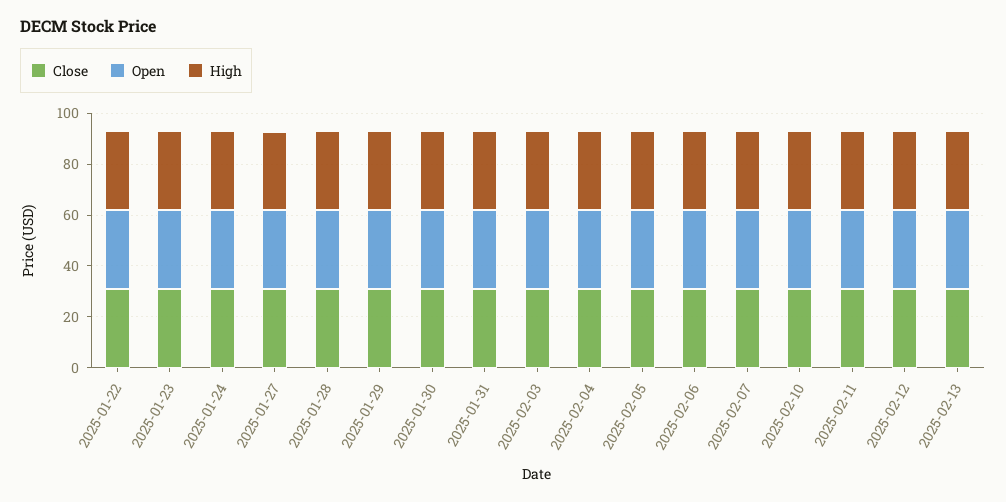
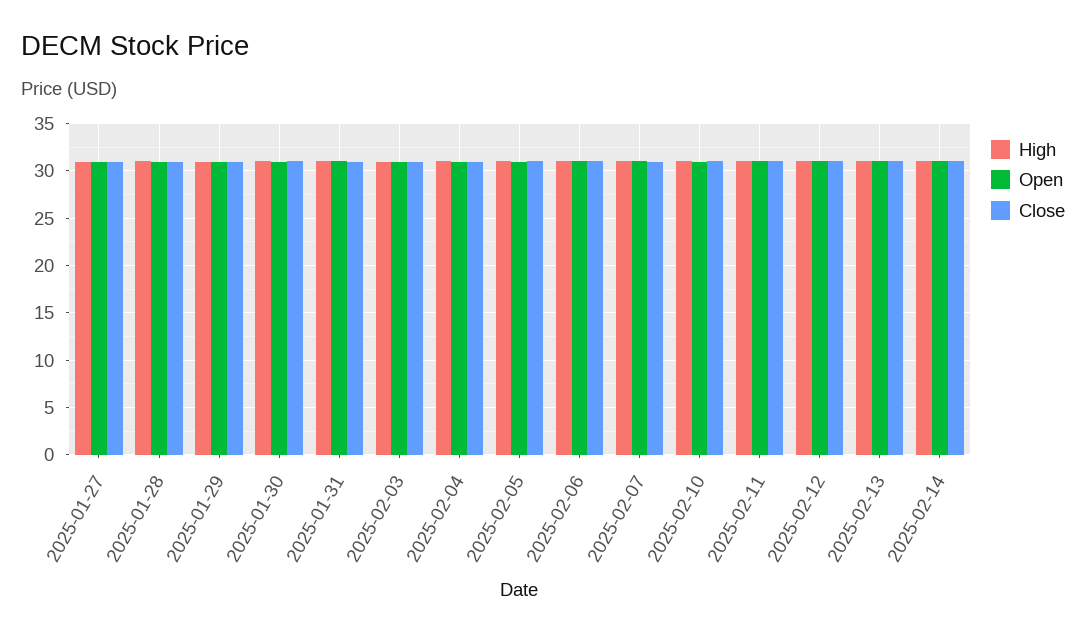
Close, 2025-01-22: 30 -> none
Open, 2025-01-22: 30 -> none
High, 2025-01-22: 30 -> none
Close, 2025-01-23: 30 -> none
Open, 2025-01-23: 30 -> none
High, 2025-01-23: 30 -> none
Close, 2025-01-24: 30 -> none
Open, 2025-01-24: 30 -> none
High, 2025-01-24: 30 -> none
High, 2025-02-14: none -> 31
Open, 2025-02-14: none -> 31
Close, 2025-02-14: none -> 31

